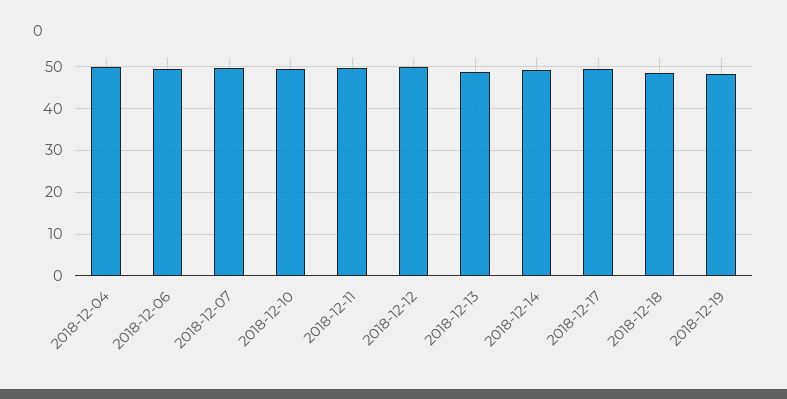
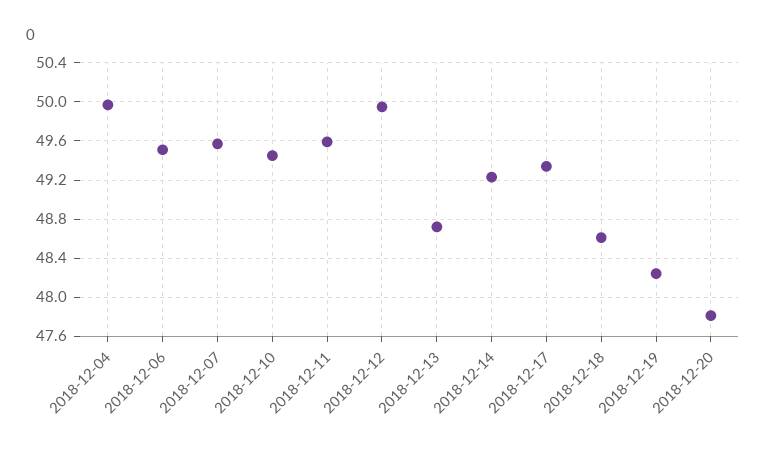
2018-12-20: none -> 47.8

